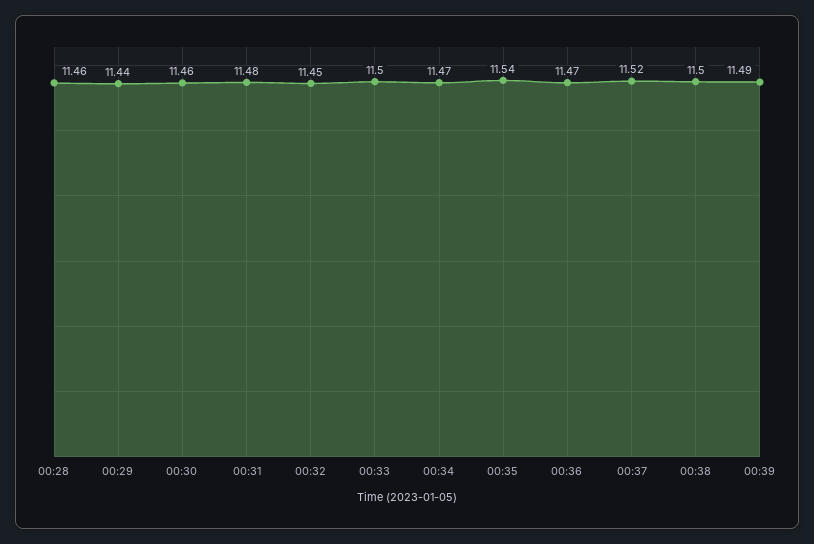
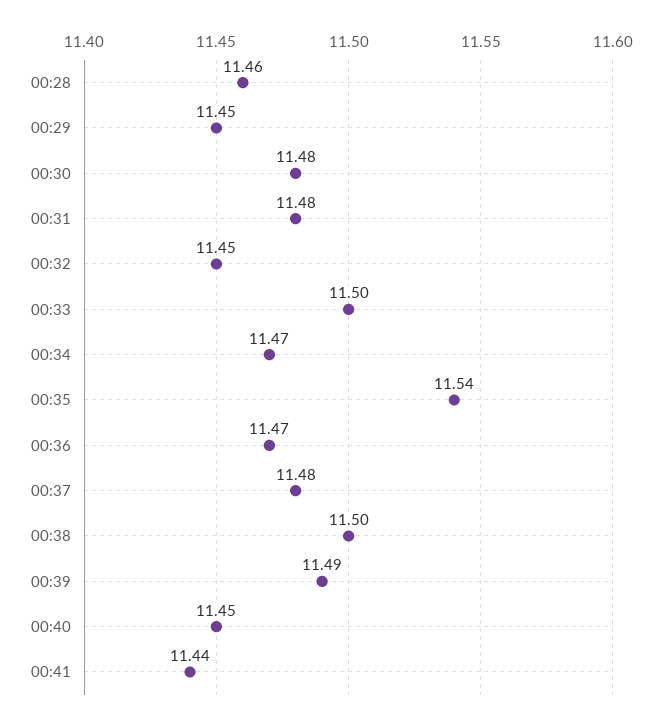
00:29: 11.44 -> 11.45
00:30: 11.46 -> 11.48
00:37: 11.52 -> 11.48
00:40: none -> 11.45
00:41: none -> 11.44

